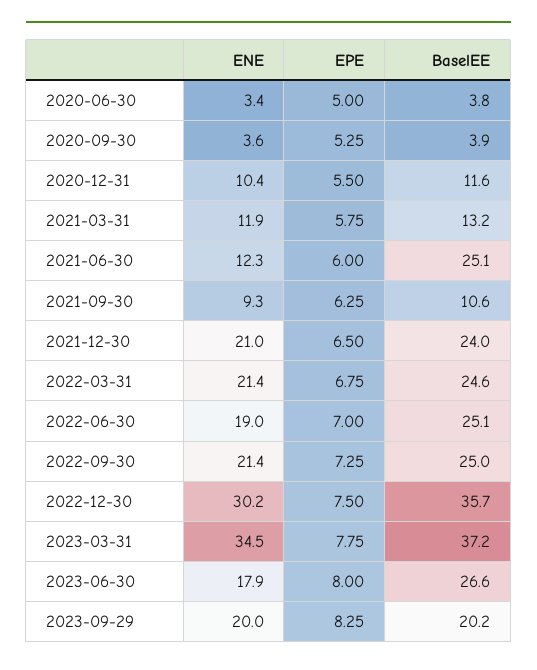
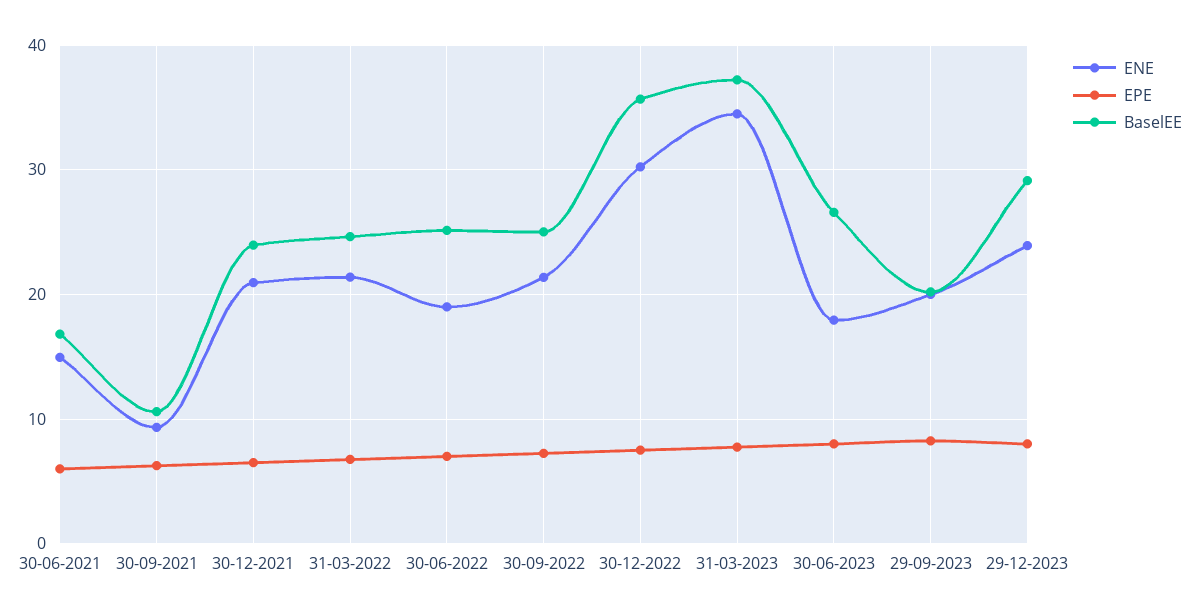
ENE, 2020-06-30: 3.4 -> none
EPE, 2020-06-30: 5 -> none
BaselEE, 2020-06-30: 3.8 -> none
ENE, 2020-09-30: 3.6 -> none
EPE, 2020-09-30: 5.25 -> none
BaselEE, 2020-09-30: 3.9 -> none
ENE, 2020-12-31: 10.4 -> none
EPE, 2020-12-31: 5.5 -> none
BaselEE, 2020-12-31: 11.6 -> none
ENE, 2021-03-31: 11.9 -> none
EPE, 2021-03-31: 5.75 -> none
BaselEE, 2021-03-31: 13.2 -> none
ENE, 2021-06-30: 12.3 -> 15
BaselEE, 2021-06-30: 25.1 -> 17
ENE, 29-12-2023: none -> 24
EPE, 29-12-2023: none -> 8
BaselEE, 29-12-2023: none -> 29

